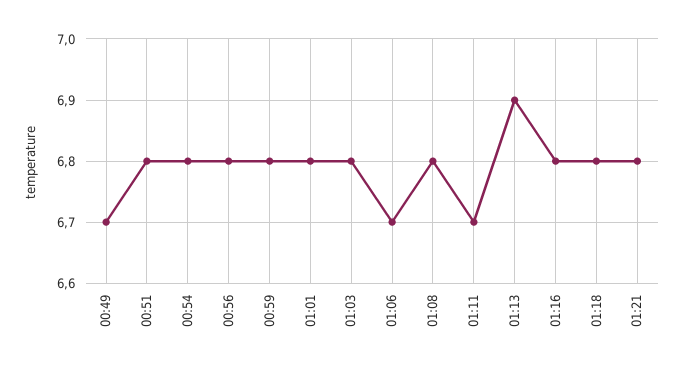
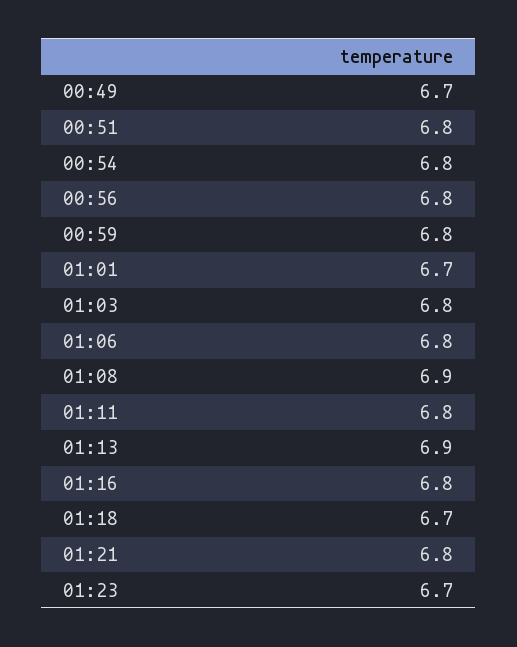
01:01: 6.8 -> 6.7
01:06: 6.7 -> 6.8
01:08: 6.8 -> 6.9
01:11: 6.7 -> 6.8
01:18: 6.8 -> 6.7
01:23: none -> 6.7

